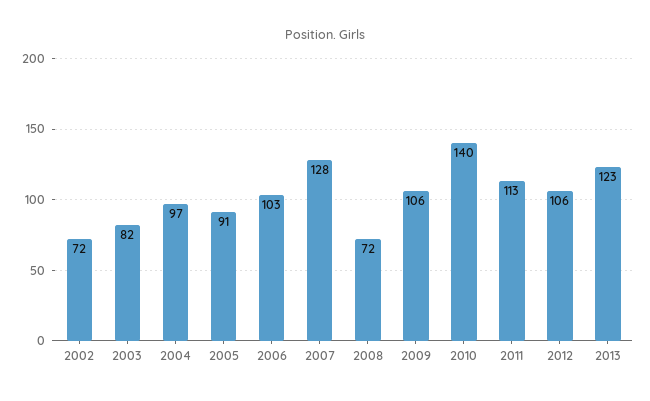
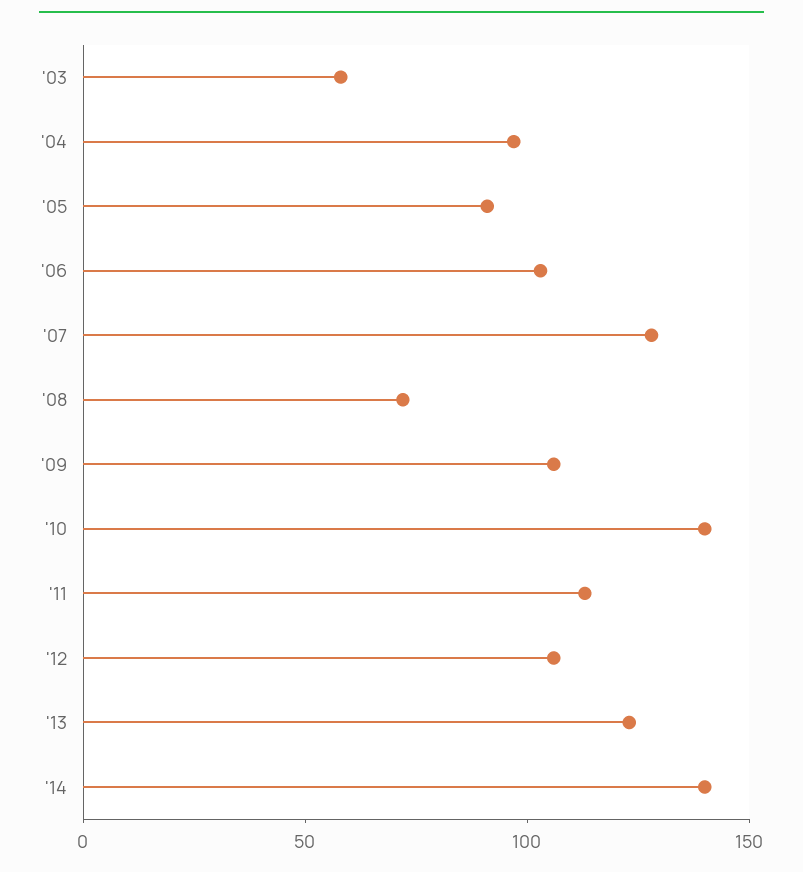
2002: 72 -> none
2003: 82 -> 60
'14: none -> 140

